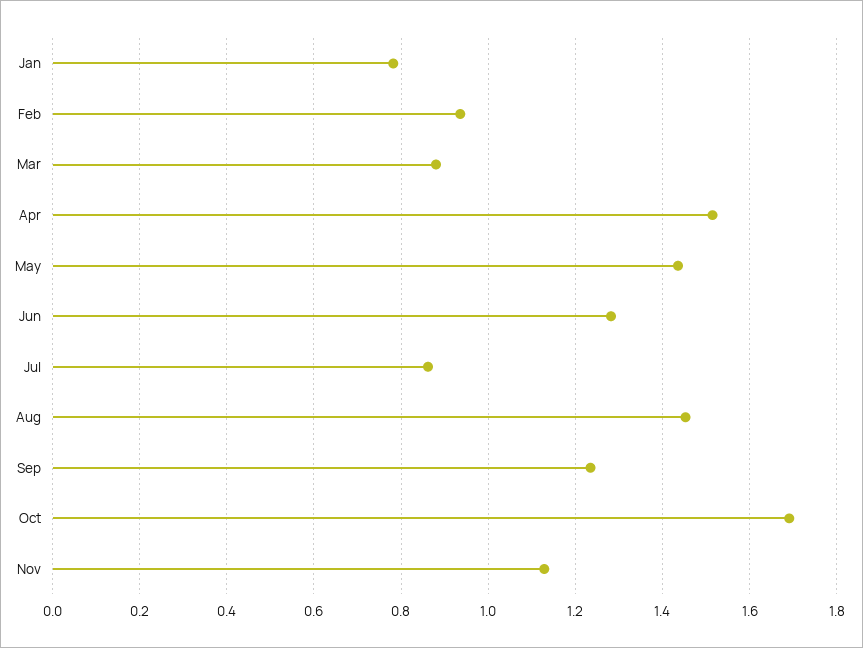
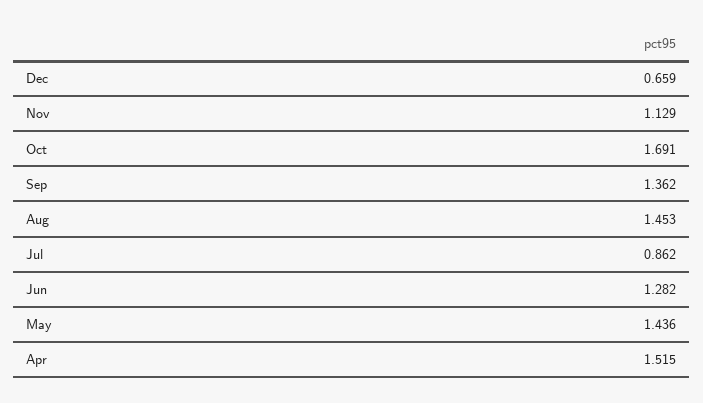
Jan: 0.78 -> none
Feb: 0.94 -> none
Mar: 0.88 -> none
Sep: 1.24 -> 1.362
Dec: none -> 0.659

